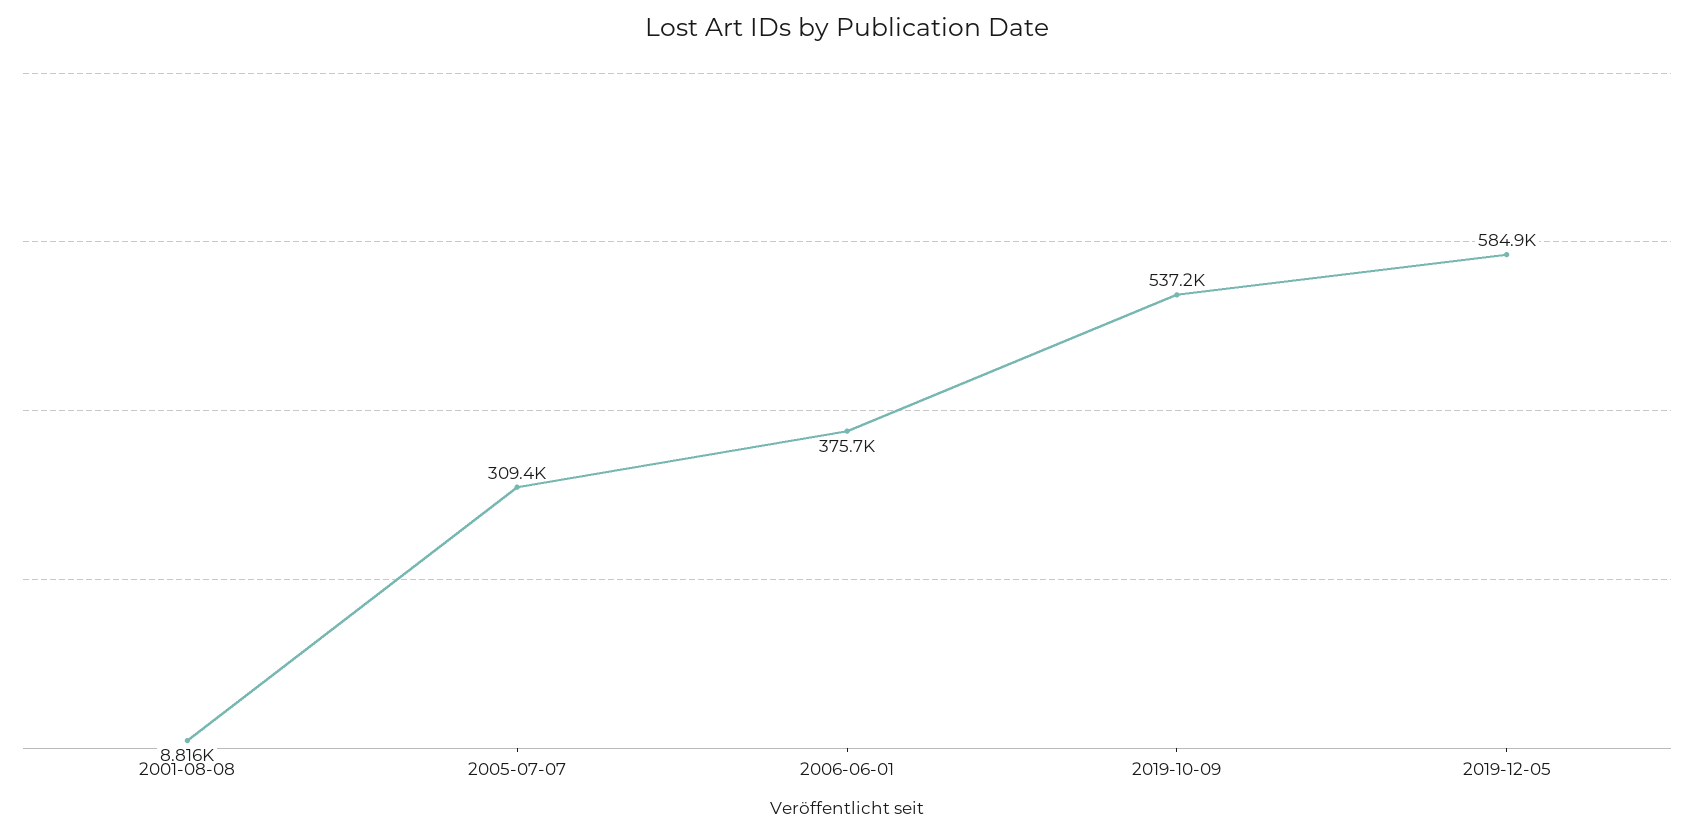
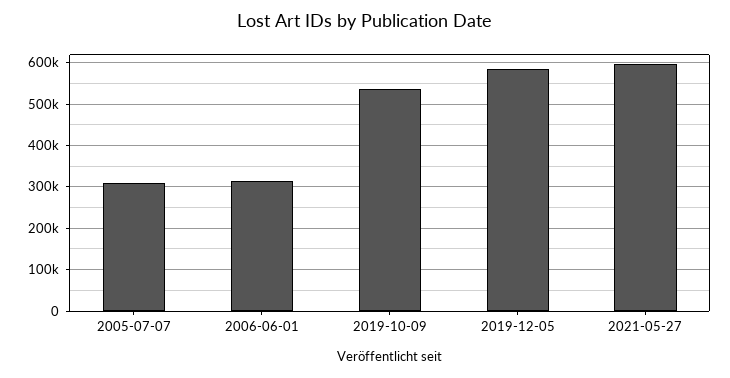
2001-08-08: 8816 -> none
2006-06-01: 375700 -> 320000
2021-05-27: none -> 600000

